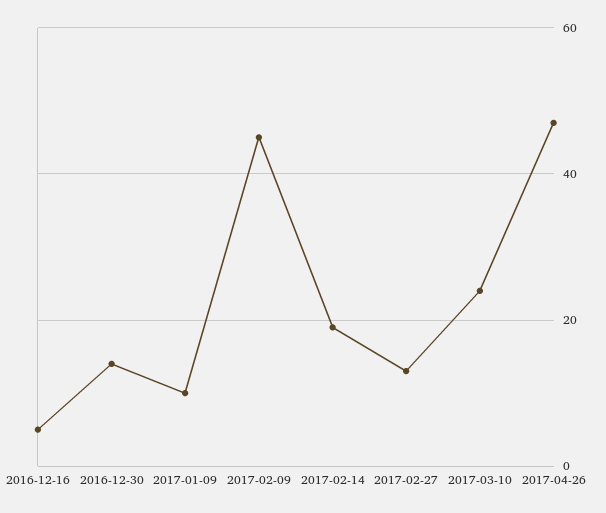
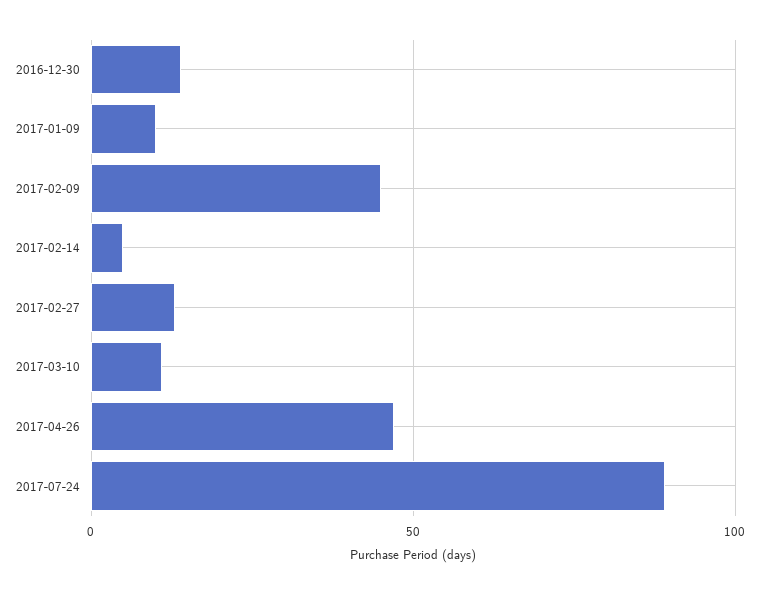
2016-12-16: 5 -> none
2017-02-14: 20 -> 5
2017-03-10: 25 -> 10
2017-07-24: none -> 90

